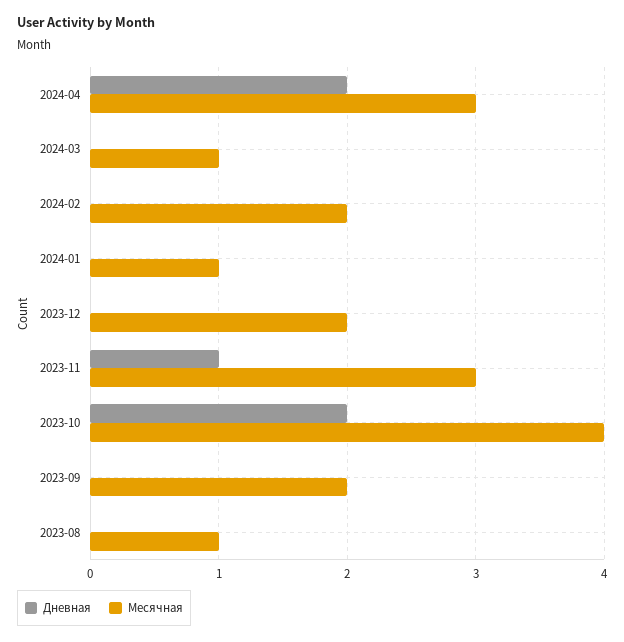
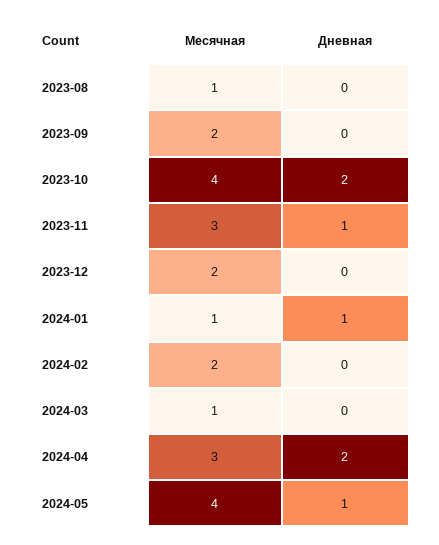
Дневная, 2024-01: 0 -> 1
Месячная, 2024-05: none -> 4
Дневная, 2024-05: none -> 1

